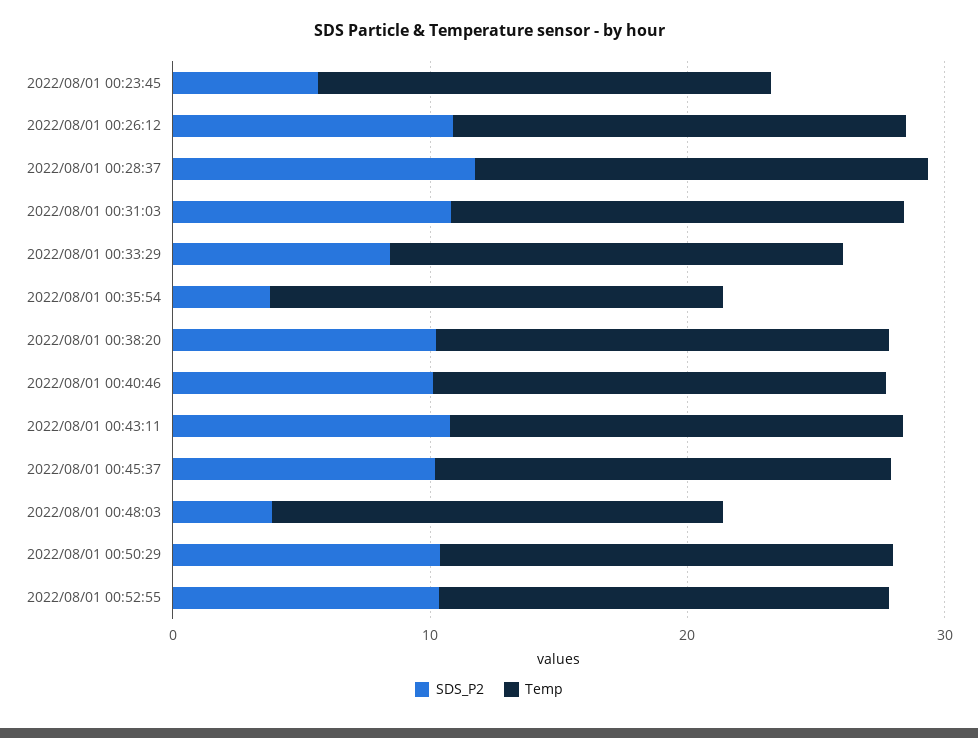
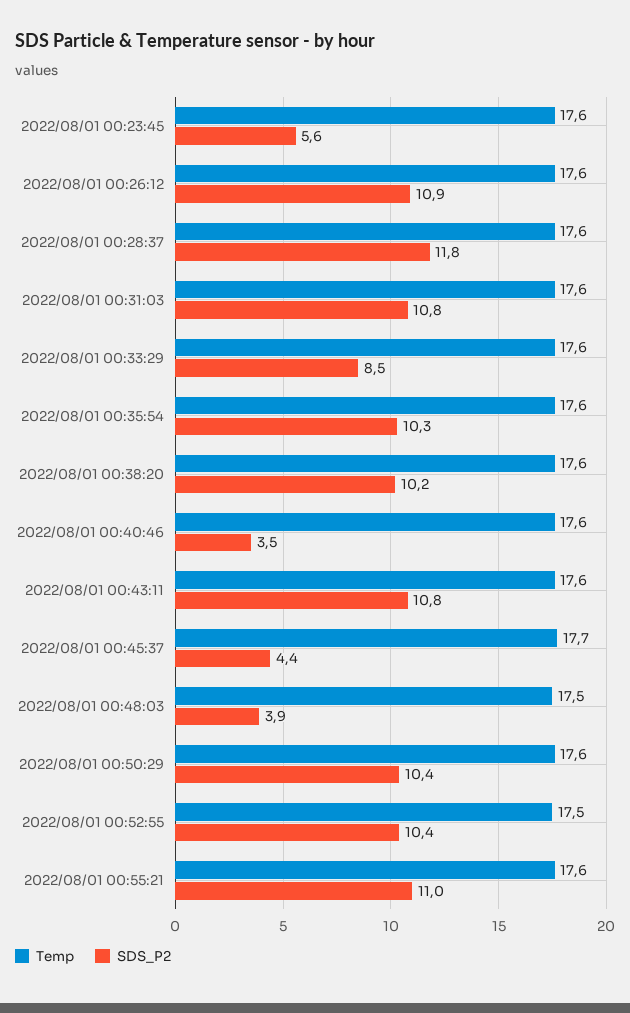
SDS_P2, 2022/08/01 00:35:54: 4 -> 10.3
SDS_P2, 2022/08/01 00:40:46: 10 -> 3.5
SDS_P2, 2022/08/01 00:45:37: 10 -> 4.4
Temp, 2022/08/01 00:55:21: none -> 17.6
SDS_P2, 2022/08/01 00:55:21: none -> 11

